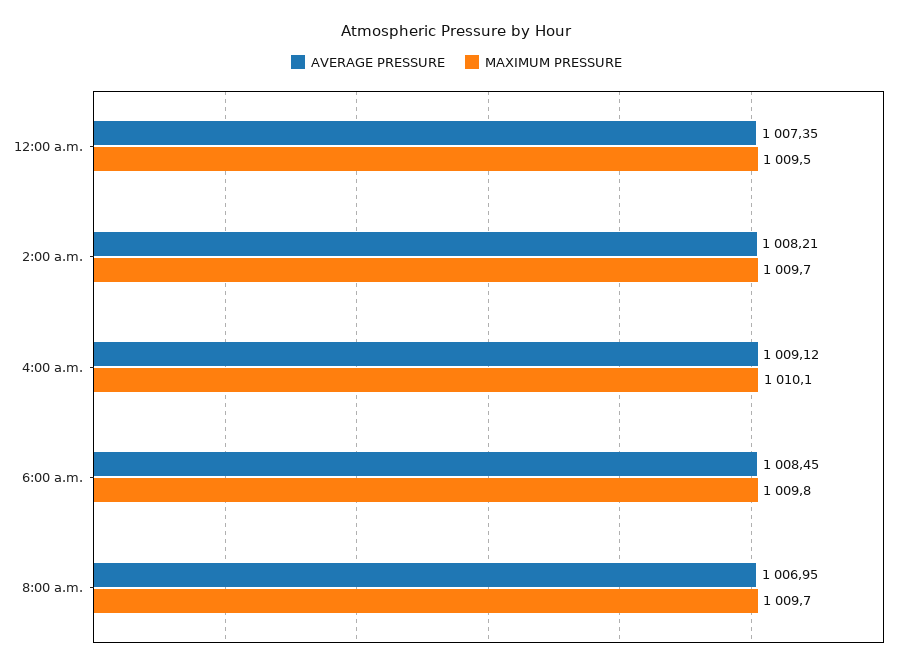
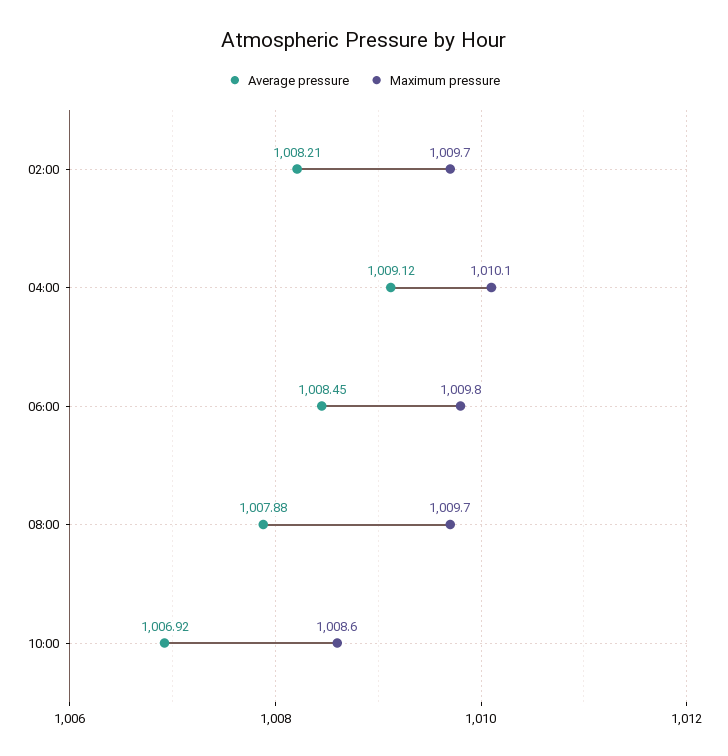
AVERAGE PRESSURE, 12:00 a.m.: 1007.35 -> none
MAXIMUM PRESSURE, 12:00 a.m.: 1009.5 -> none
AVERAGE PRESSURE, 8:00 a.m.: 1006.95 -> 1007.88
AVERAGE PRESSURE, 10:00: none -> 1006.92
MAXIMUM PRESSURE, 10:00: none -> 1008.6

